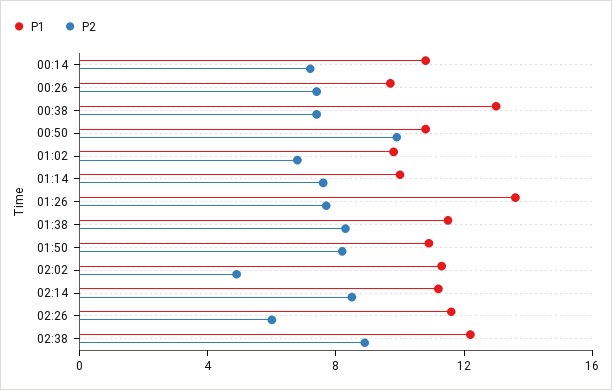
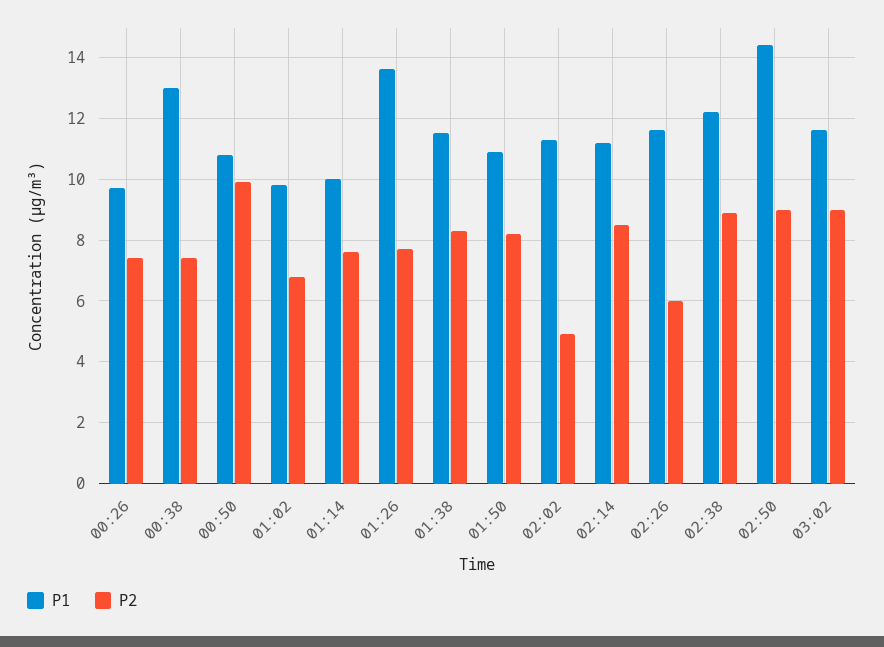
P1, 00:14: 11 -> none
P2, 00:14: 7 -> none
P1, 02:50: none -> 14.5
P2, 02:50: none -> 9
P1, 03:02: none -> 11.5
P2, 03:02: none -> 9

